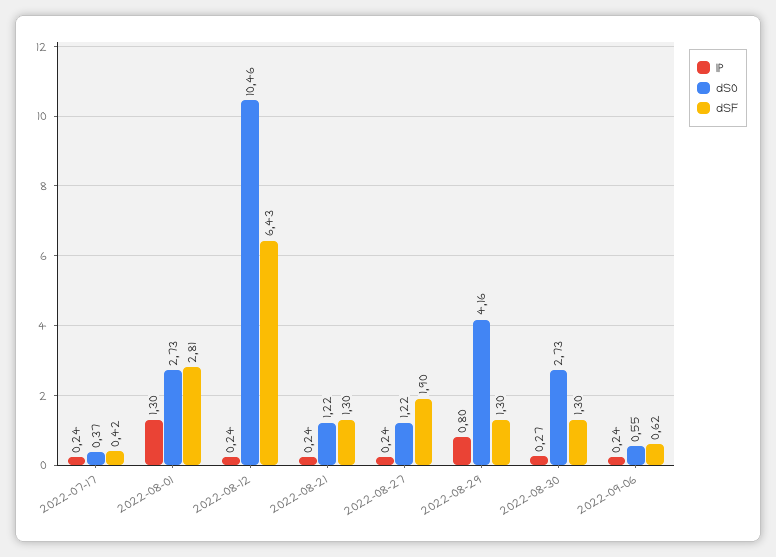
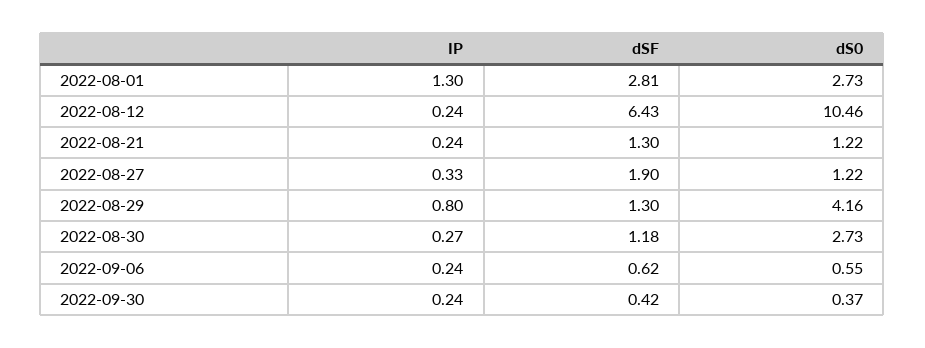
IP, 2022-07-17: 0.24 -> none
dS0, 2022-07-17: 0.37 -> none
dSF, 2022-07-17: 0.42 -> none
IP, 2022-08-27: 0.24 -> 0.33
dSF, 2022-08-30: 1.3 -> 1.18
IP, 2022-09-30: none -> 0.24
dSF, 2022-09-30: none -> 0.42
dS0, 2022-09-30: none -> 0.37

